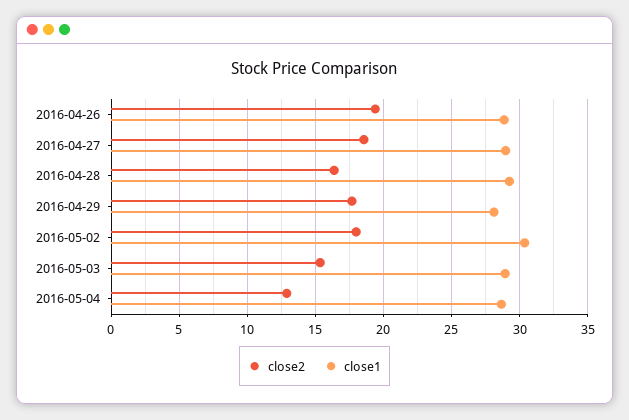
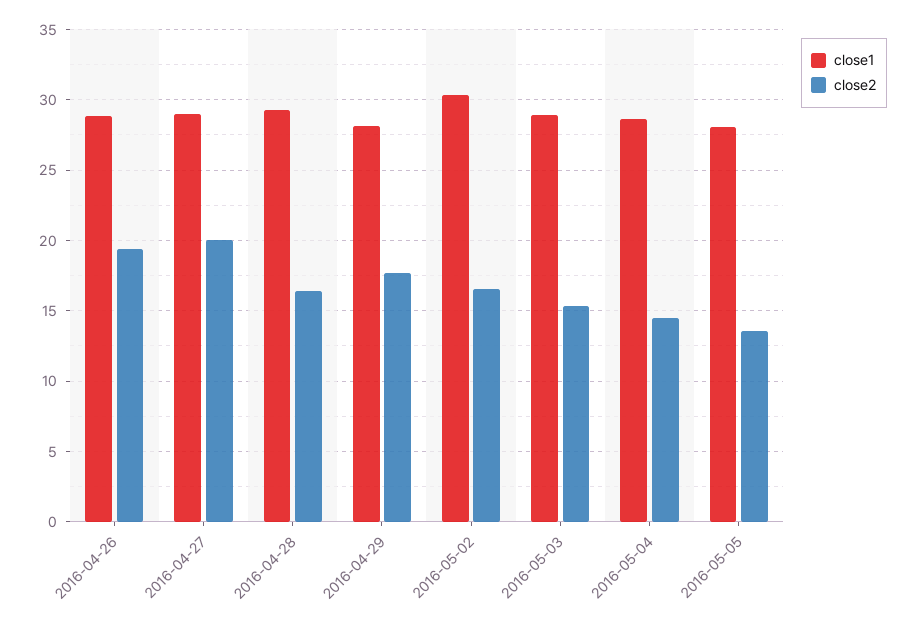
close2, 2016-04-27: 18.5 -> 20
close2, 2016-05-02: 18 -> 16.5
close2, 2016-05-04: 13 -> 14.5
close1, 2016-05-05: none -> 28
close2, 2016-05-05: none -> 13.5

